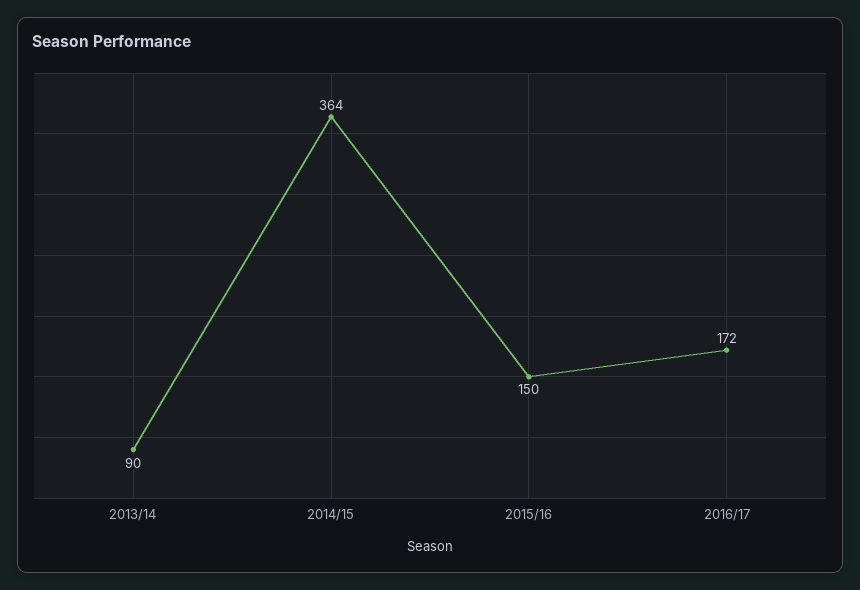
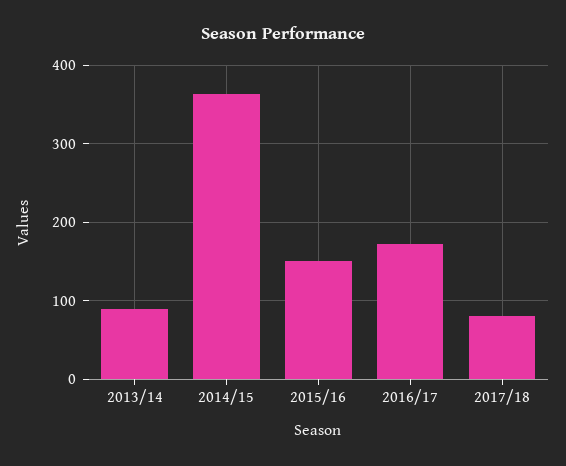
2017/18: none -> 80

